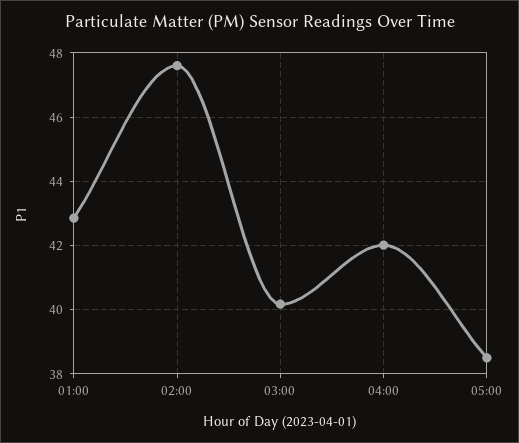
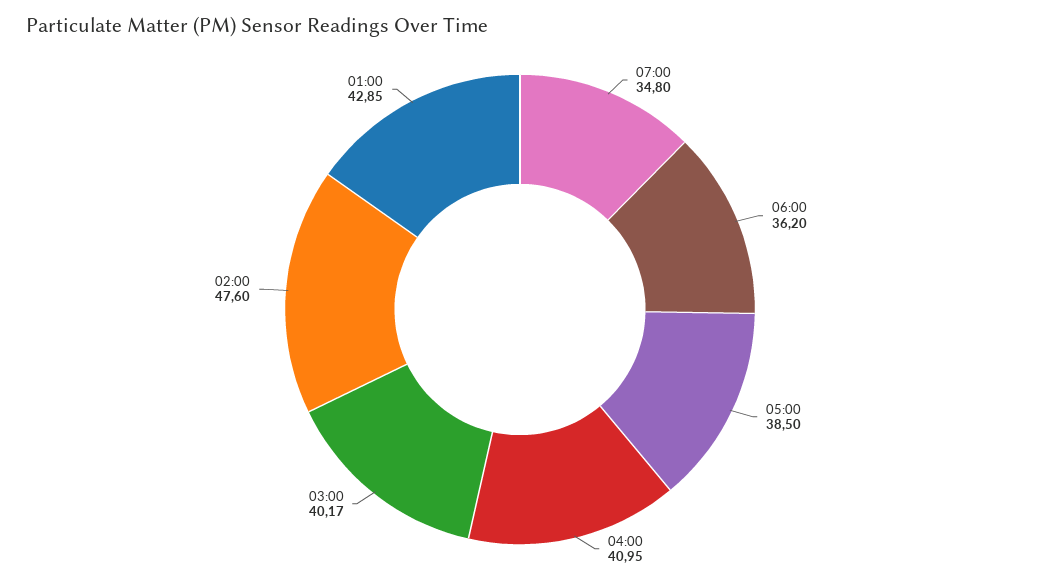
04:00: 42 -> 40.95
07:00: none -> 34.8
06:00: none -> 36.2

